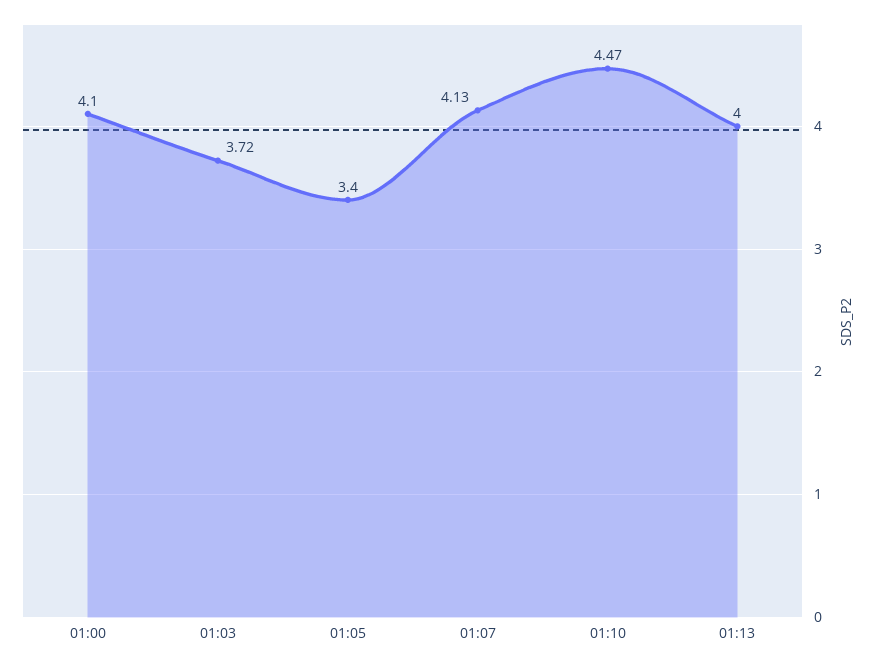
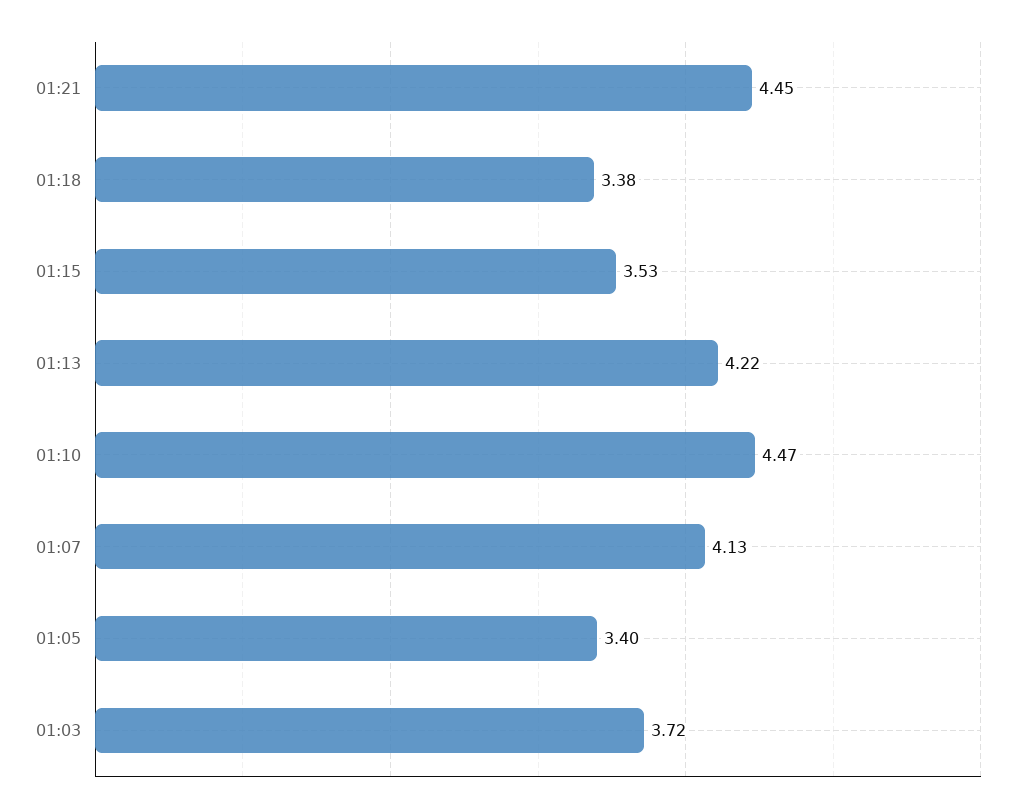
01:00: 4.1 -> none
01:13: 4 -> 4.22
01:21: none -> 4.45
01:18: none -> 3.38
01:15: none -> 3.53

